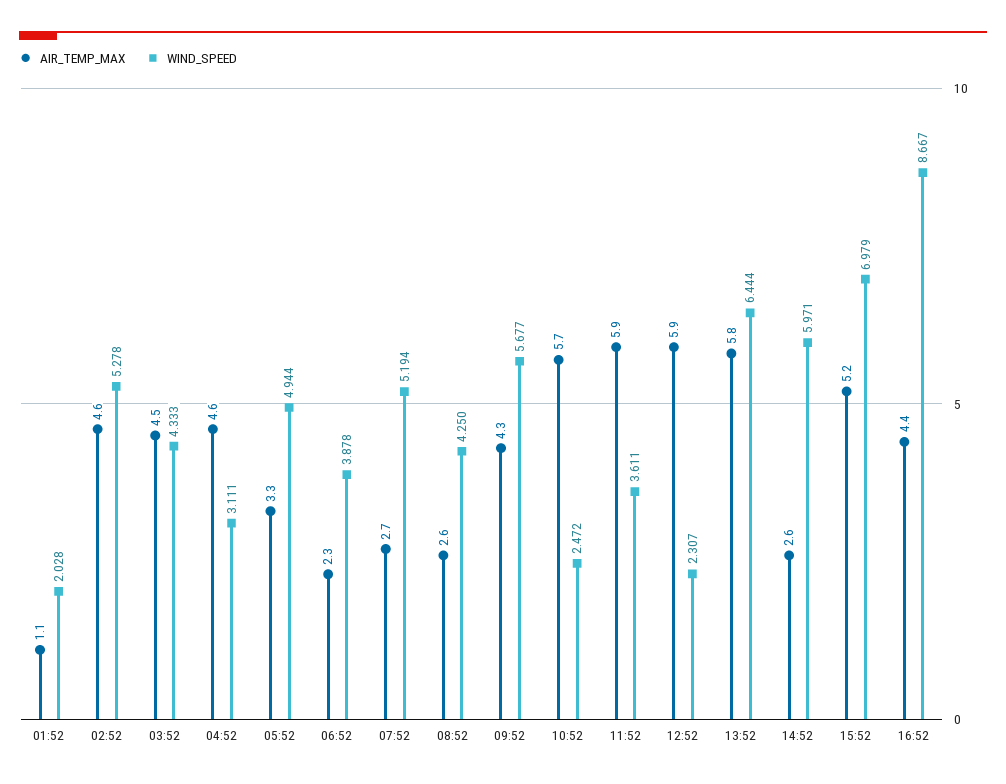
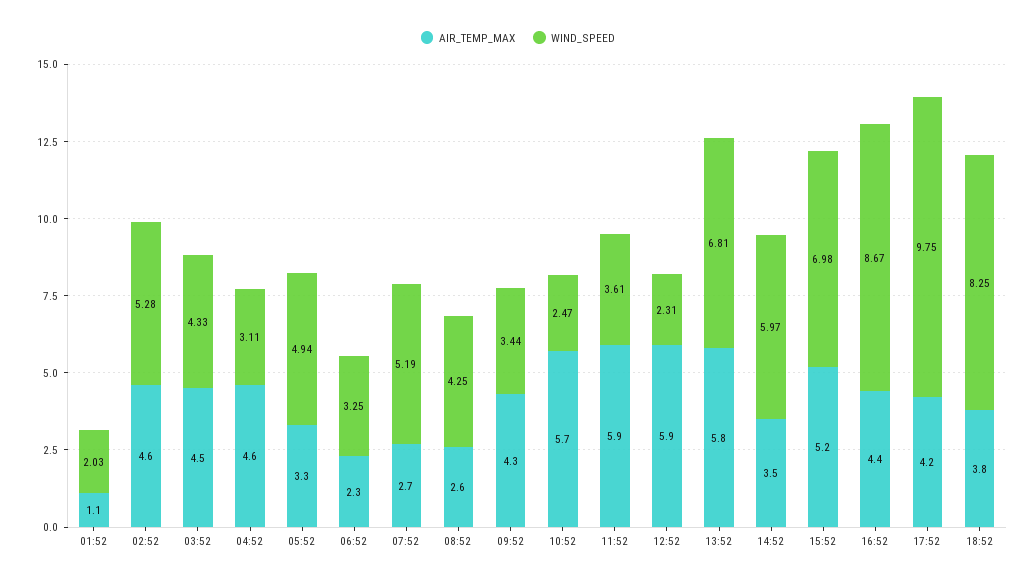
WIND_SPEED, 06:52: 3.878 -> 3.25
WIND_SPEED, 09:52: 5.677 -> 3.44
WIND_SPEED, 13:52: 6.444 -> 6.81
AIR_TEMP_MAX, 14:52: 2.6 -> 3.5
AIR_TEMP_MAX, 17:52: none -> 4.2
WIND_SPEED, 17:52: none -> 9.75
AIR_TEMP_MAX, 18:52: none -> 3.8
WIND_SPEED, 18:52: none -> 8.25

